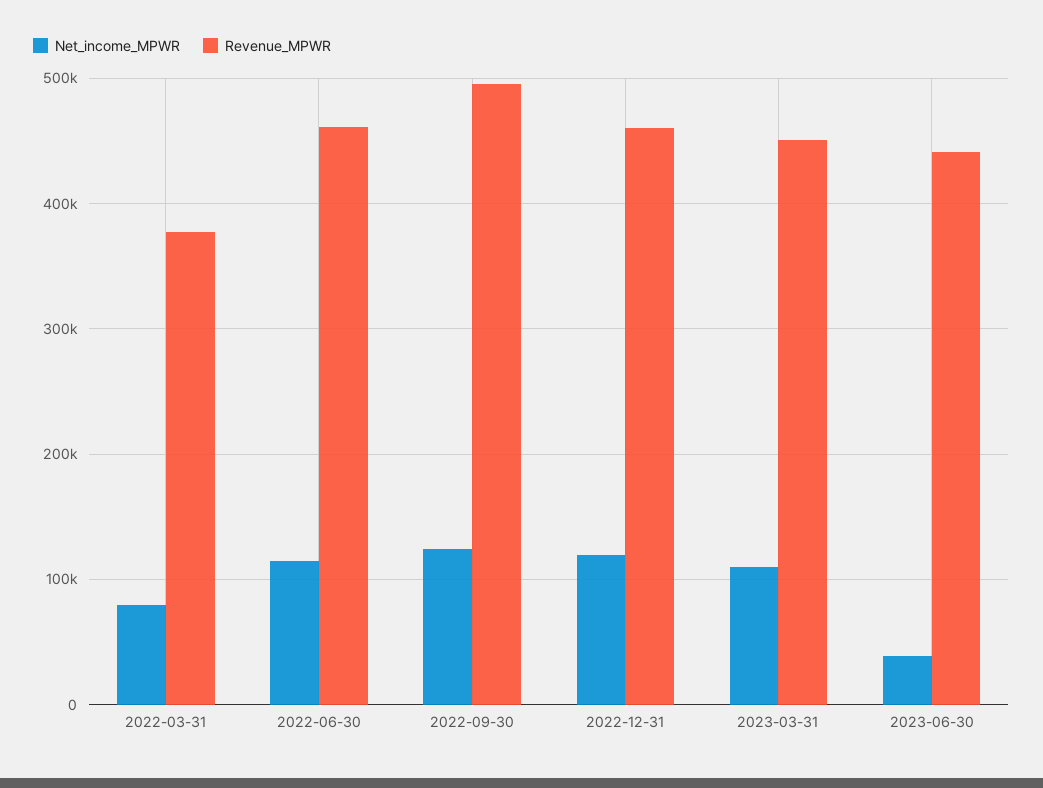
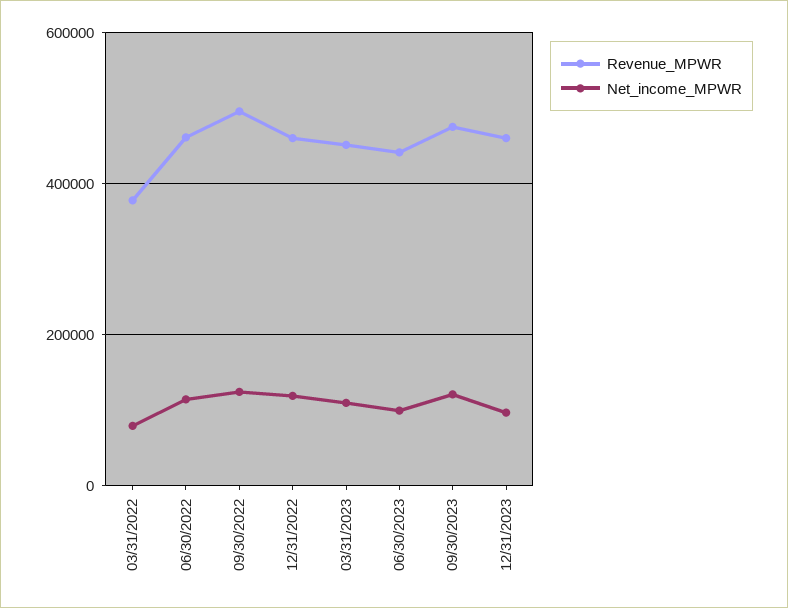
Net_income_MPWR, 2023-06-30: 40000 -> 100000
Revenue_MPWR, 09/30/2023: none -> 480000
Net_income_MPWR, 09/30/2023: none -> 120000
Revenue_MPWR, 12/31/2023: none -> 460000
Net_income_MPWR, 12/31/2023: none -> 100000

